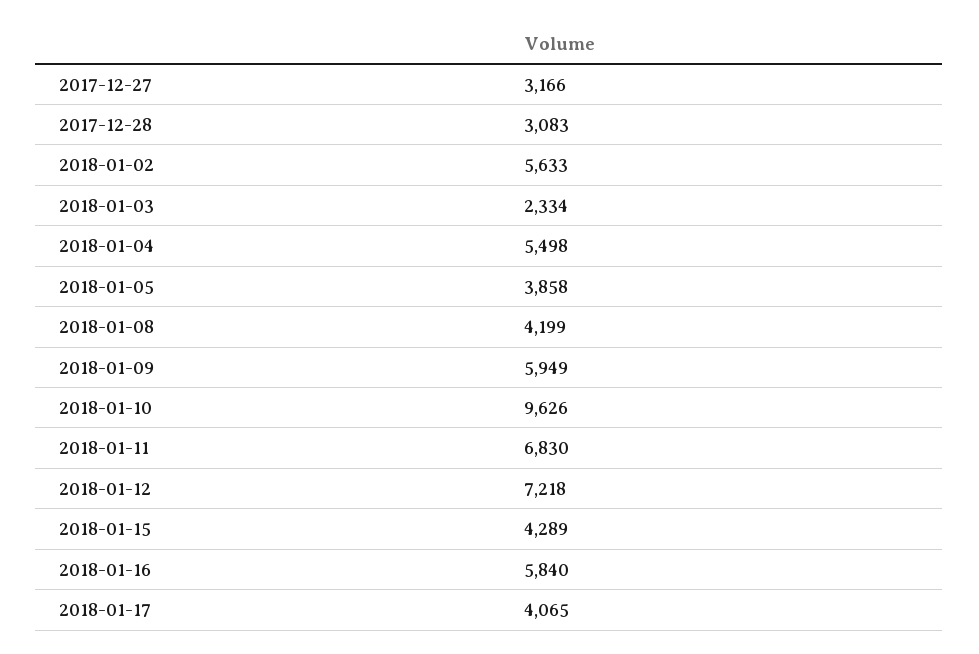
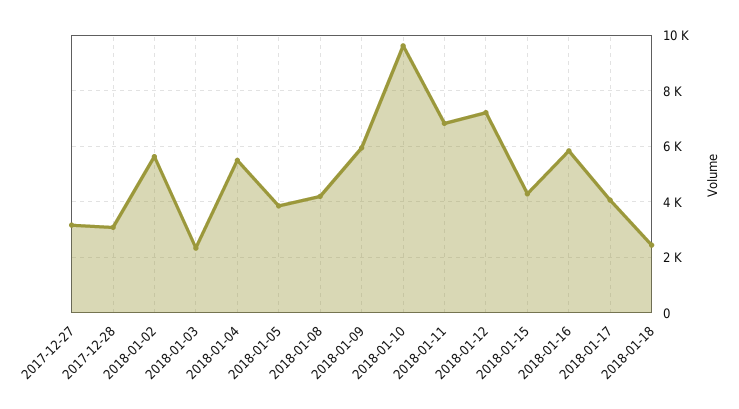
2018-01-18: none -> 2500

